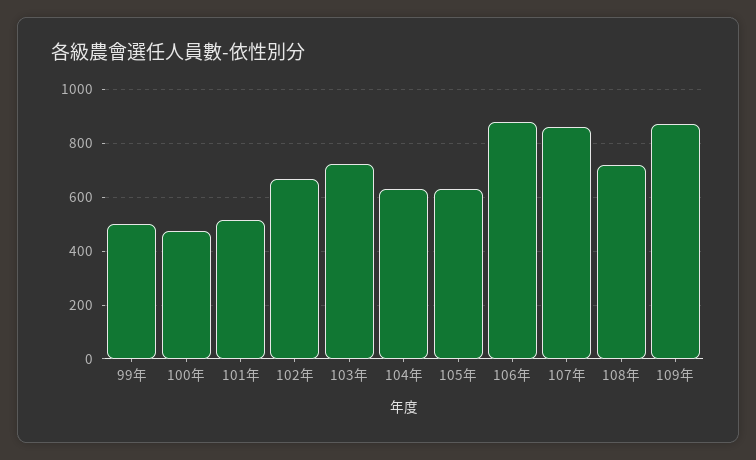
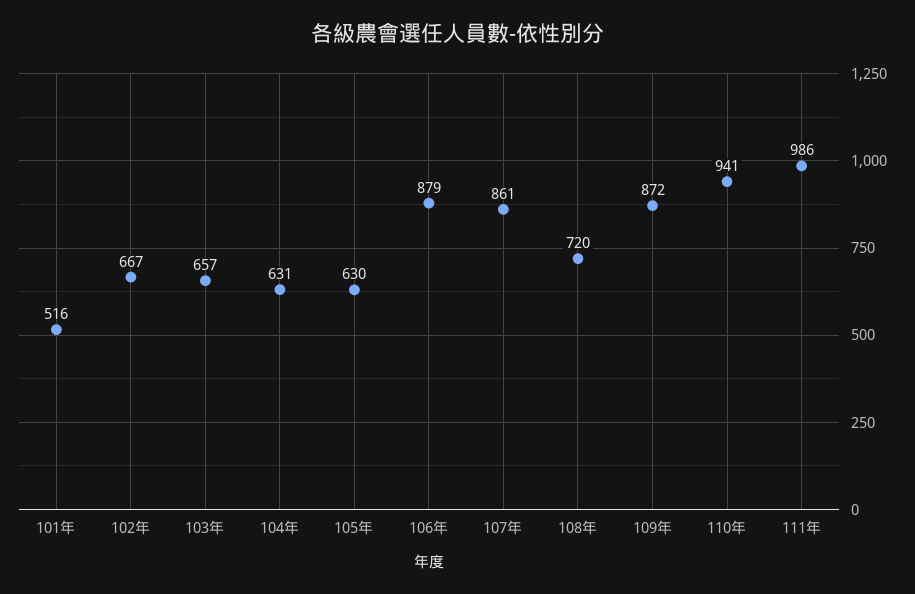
99年: 500 -> none
100年: 475 -> none
103年: 725 -> 657
110年: none -> 941
111年: none -> 986

